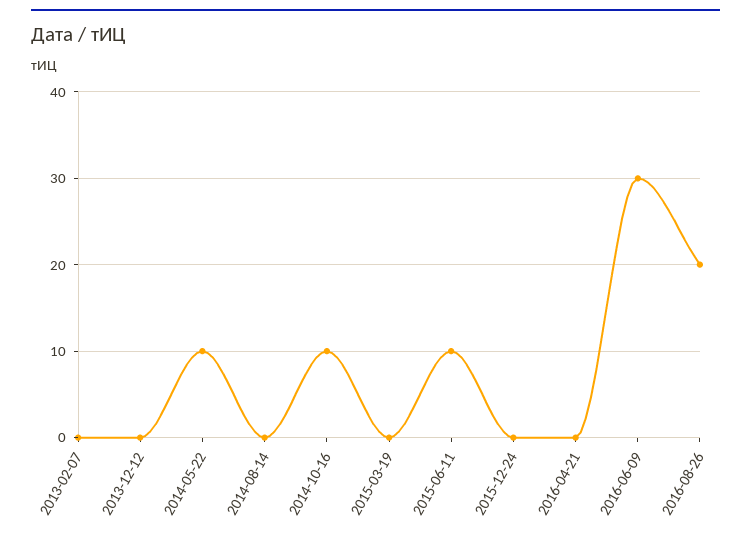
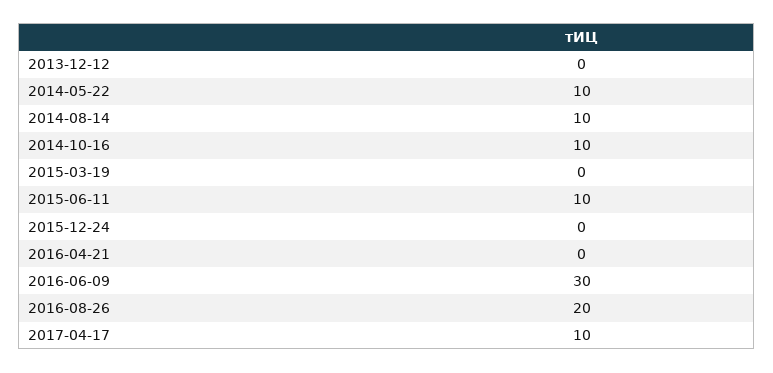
2013-02-07: 0 -> none
2014-08-14: 0 -> 10
2017-04-17: none -> 10

